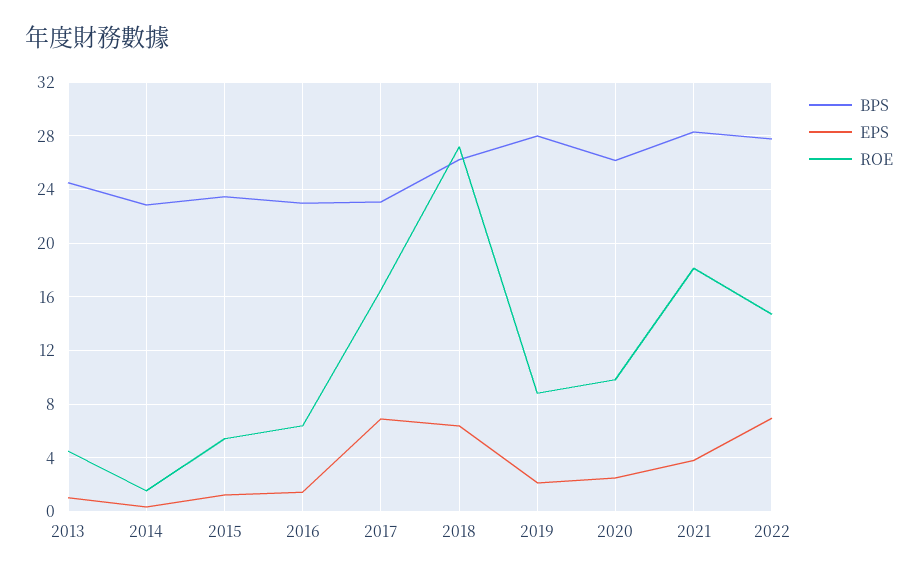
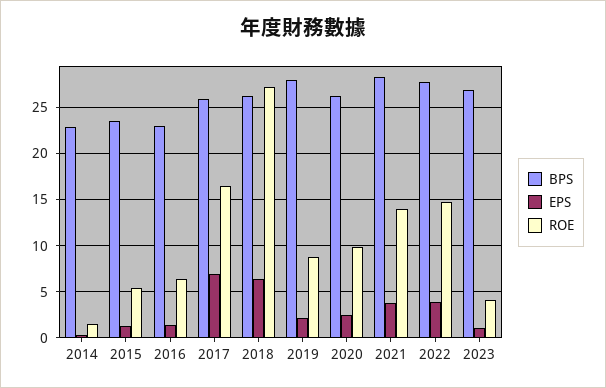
BPS, 2013: 24.5 -> none
EPS, 2013: 1 -> none
ROE, 2013: 4.5 -> none
BPS, 2017: 23 -> 26
ROE, 2021: 18 -> 14
EPS, 2022: 7 -> 4
BPS, 2023: none -> 27
EPS, 2023: none -> 1
ROE, 2023: none -> 4

